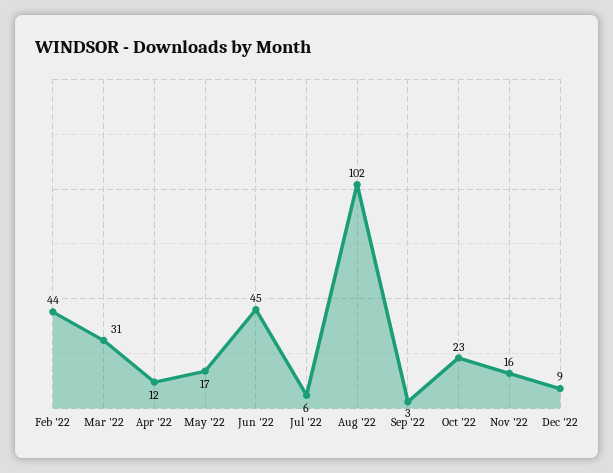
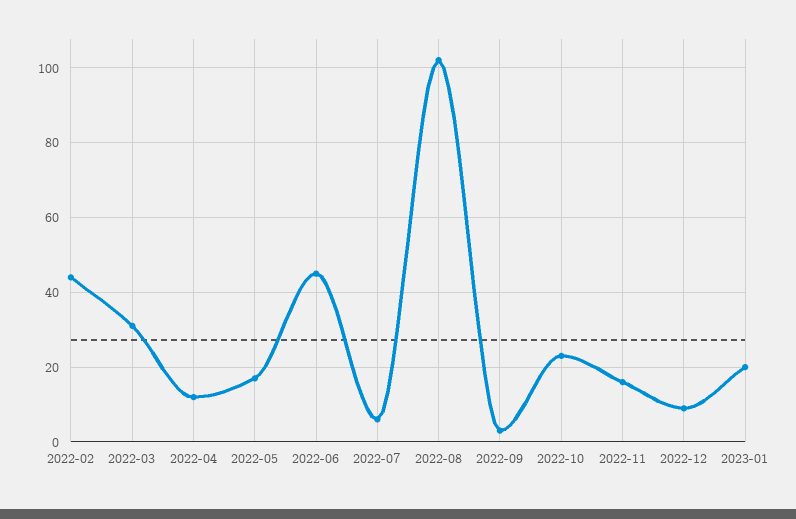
2023-01: none -> 20

